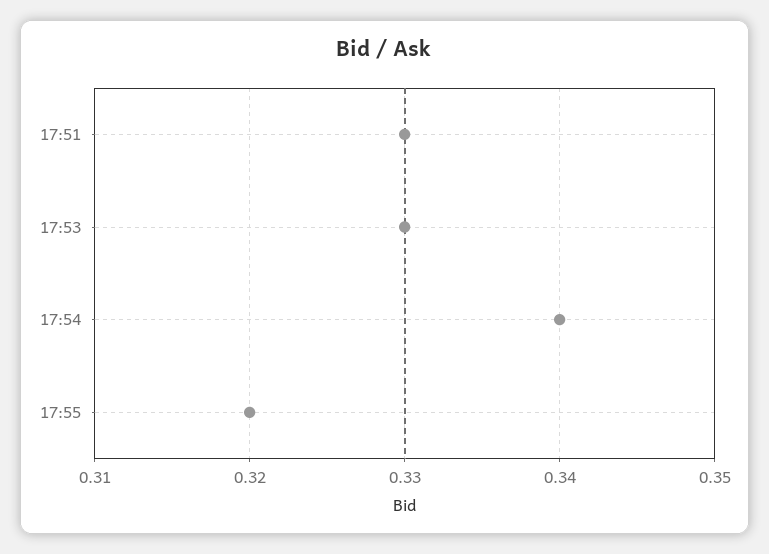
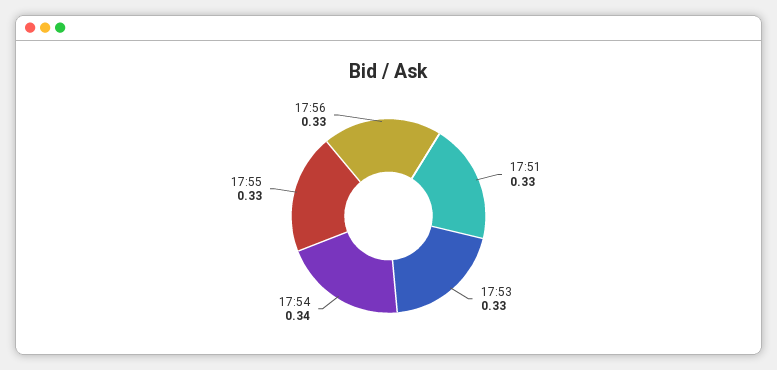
17:55: 0.32 -> 0.33
17:56: none -> 0.33

